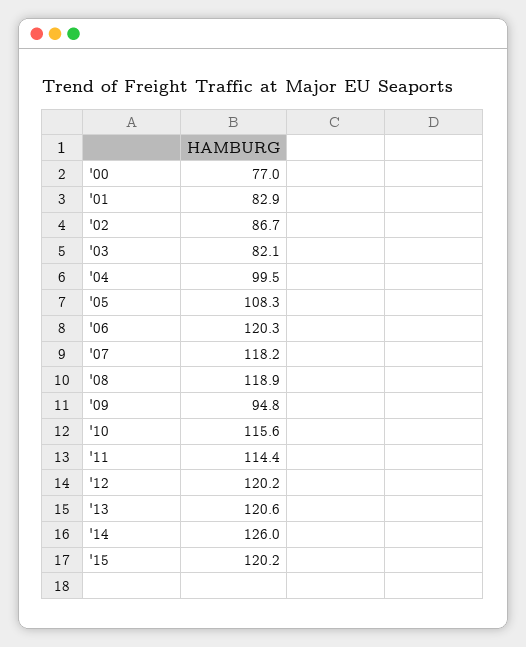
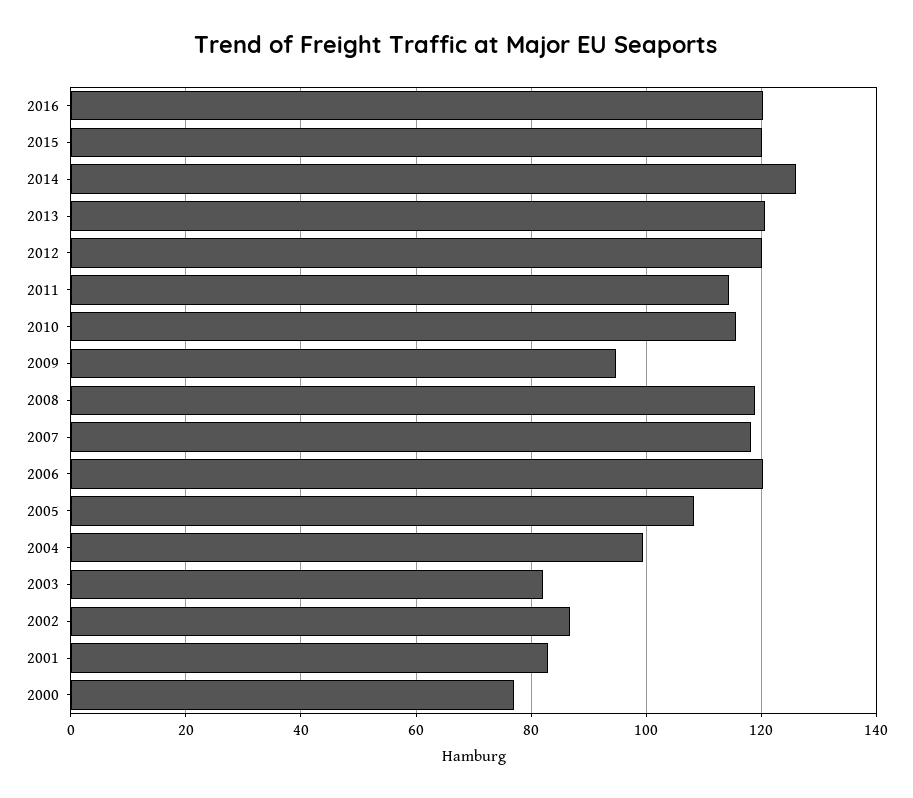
2016: none -> 120

